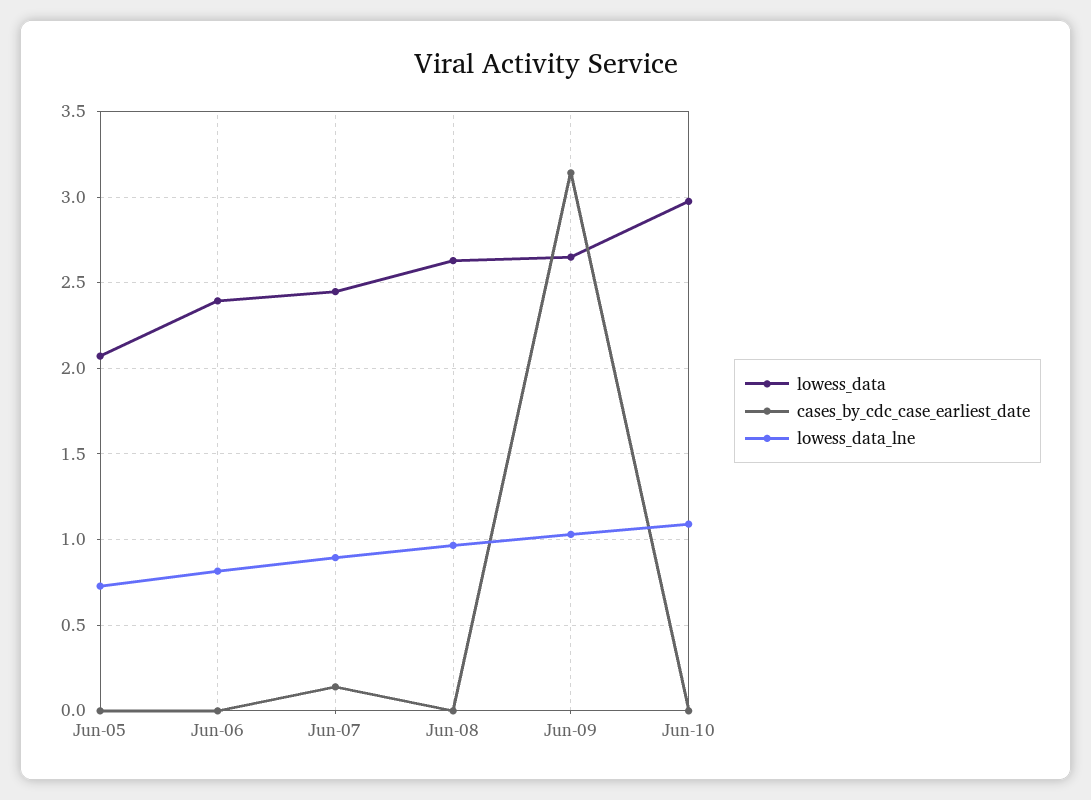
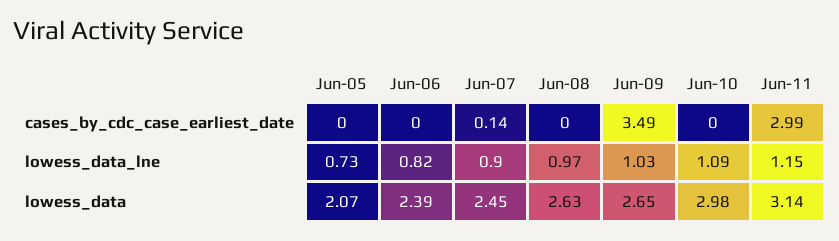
cases_by_cdc_case_earliest_date, Jun-09: 3.15 -> 3.49
cases_by_cdc_case_earliest_date, Jun-11: none -> 2.99
lowess_data_lne, Jun-11: none -> 1.15
lowess_data, Jun-11: none -> 3.14

